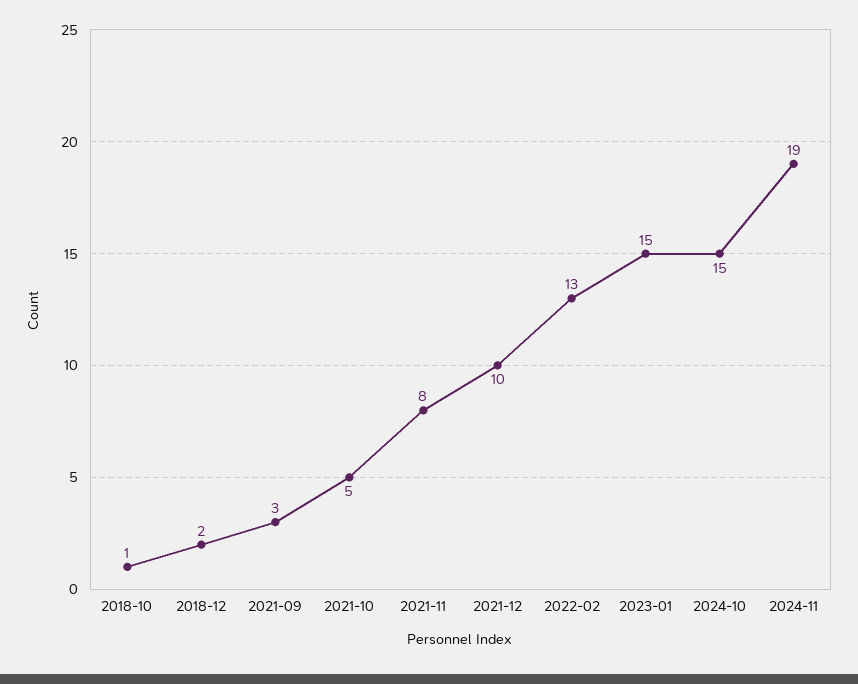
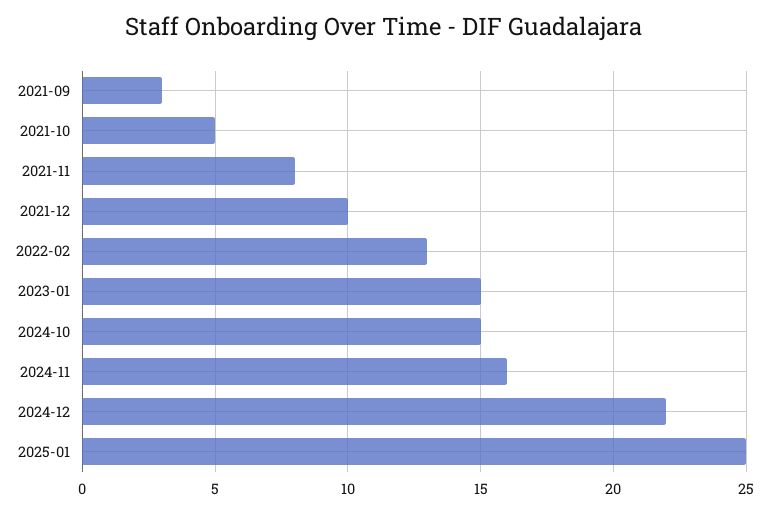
2018-10: 1 -> none
2018-12: 2 -> none
2024-11: 19 -> 16
2024-12: none -> 22
2025-01: none -> 25

